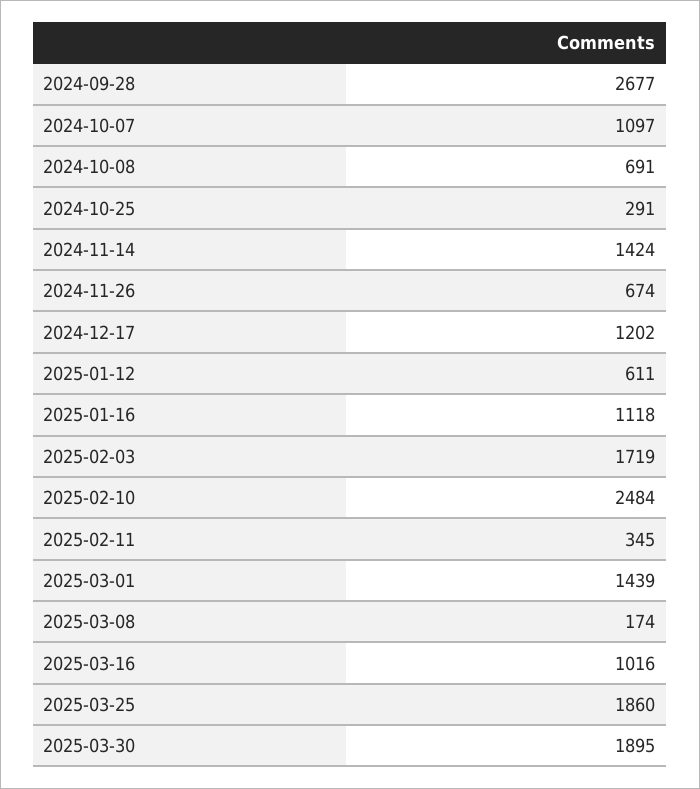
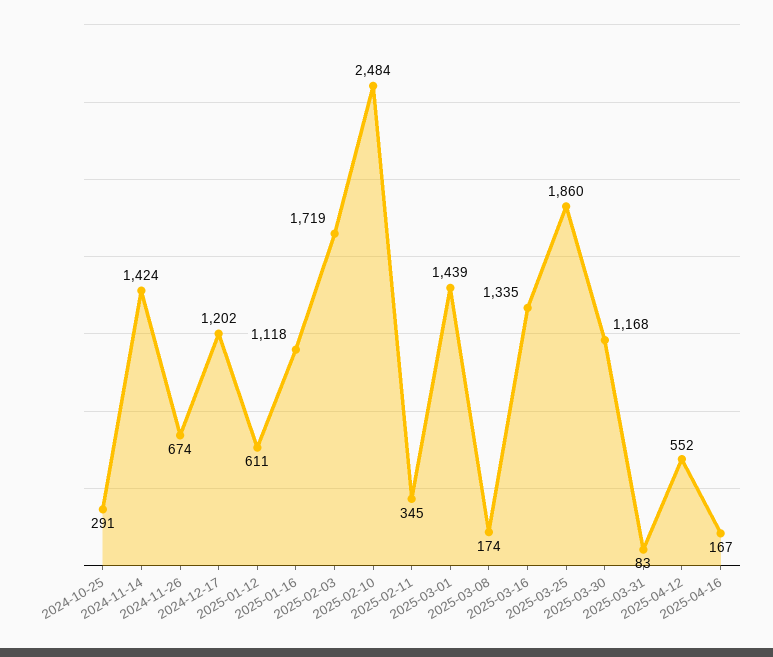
2024-09-28: 2677 -> none
2024-10-07: 1097 -> none
2024-10-08: 691 -> none
2025-03-16: 1016 -> 1335
2025-03-30: 1895 -> 1168
2025-03-31: none -> 83
2025-04-12: none -> 552
2025-04-16: none -> 167

